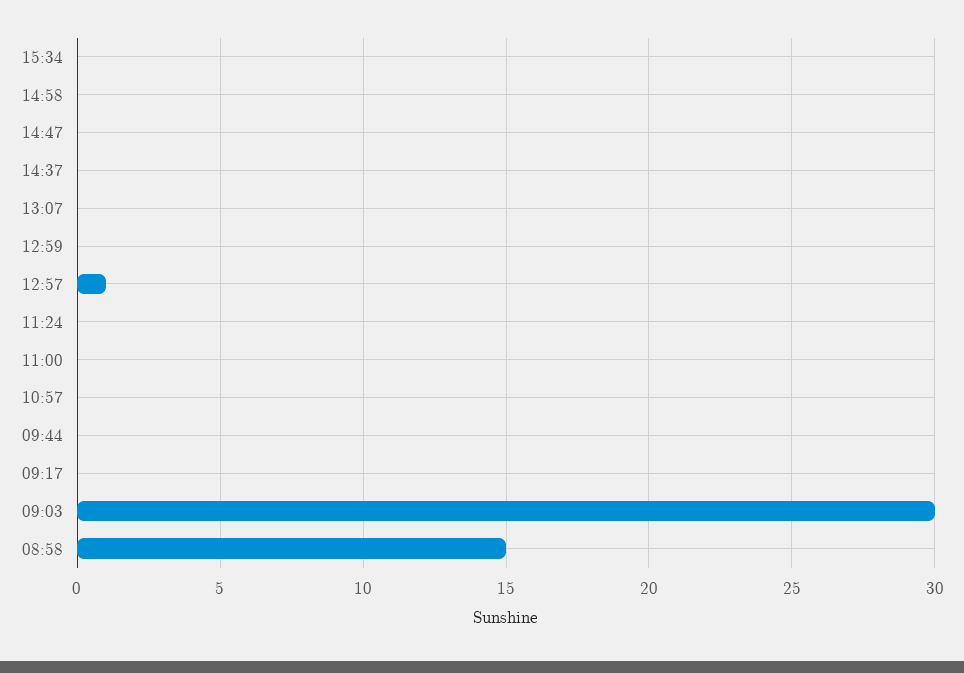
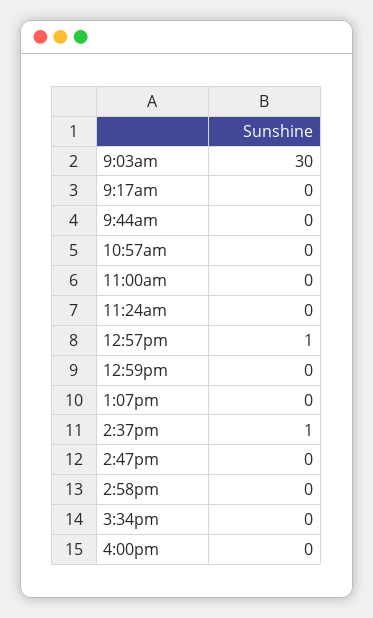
14:37: 0 -> 1
08:58: 15 -> none
4:00pm: none -> 0

